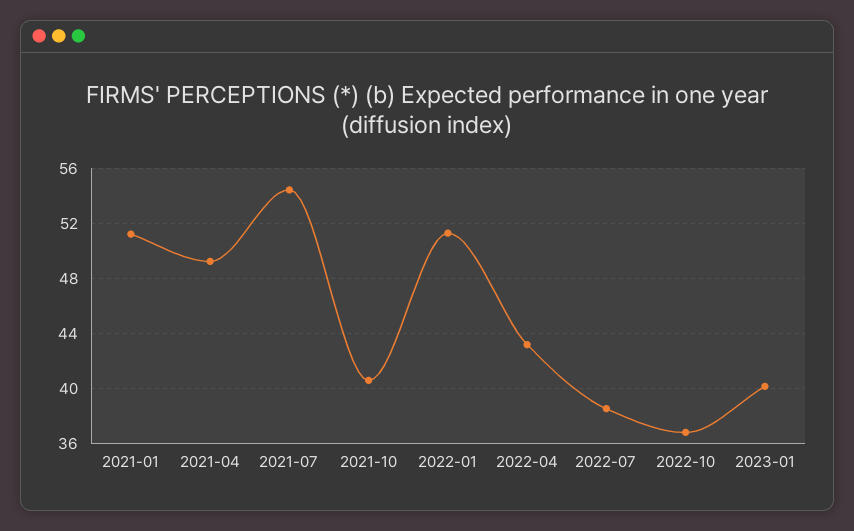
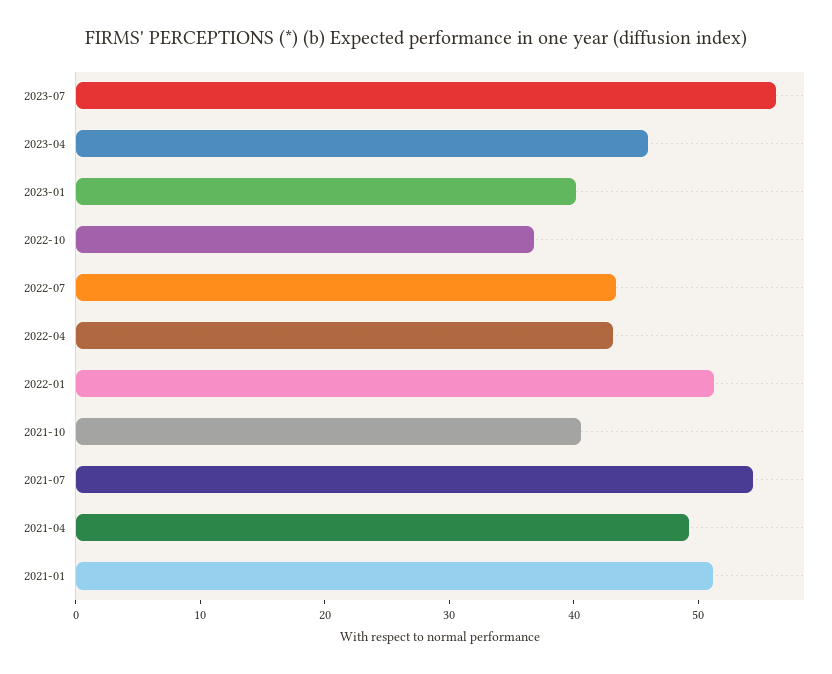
2022-07: 38.5 -> 44
2023-07: none -> 56
2023-04: none -> 46

